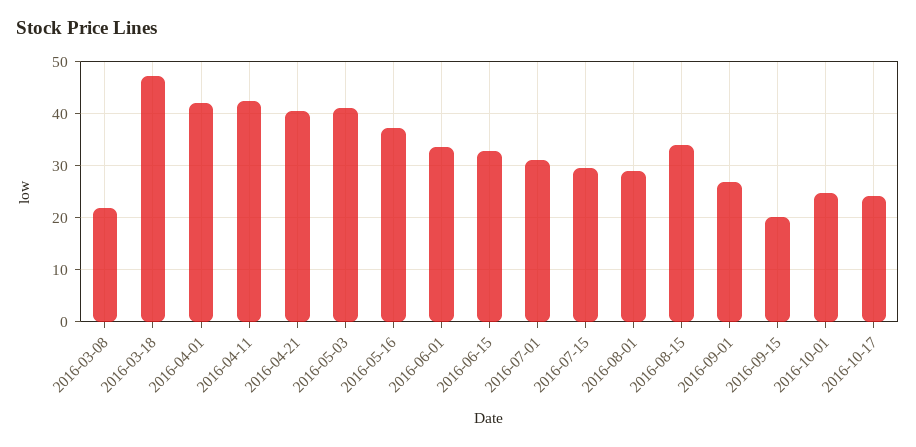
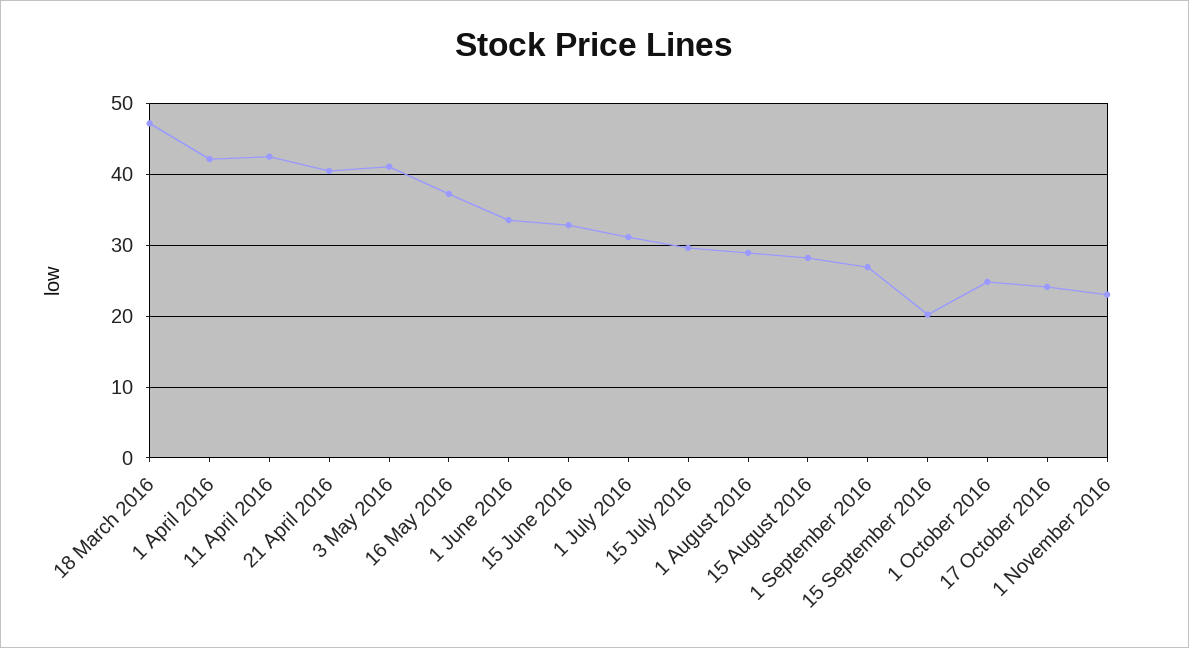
2016-03-08: 22 -> none
2016-08-15: 34 -> 28
1 November 2016: none -> 23

